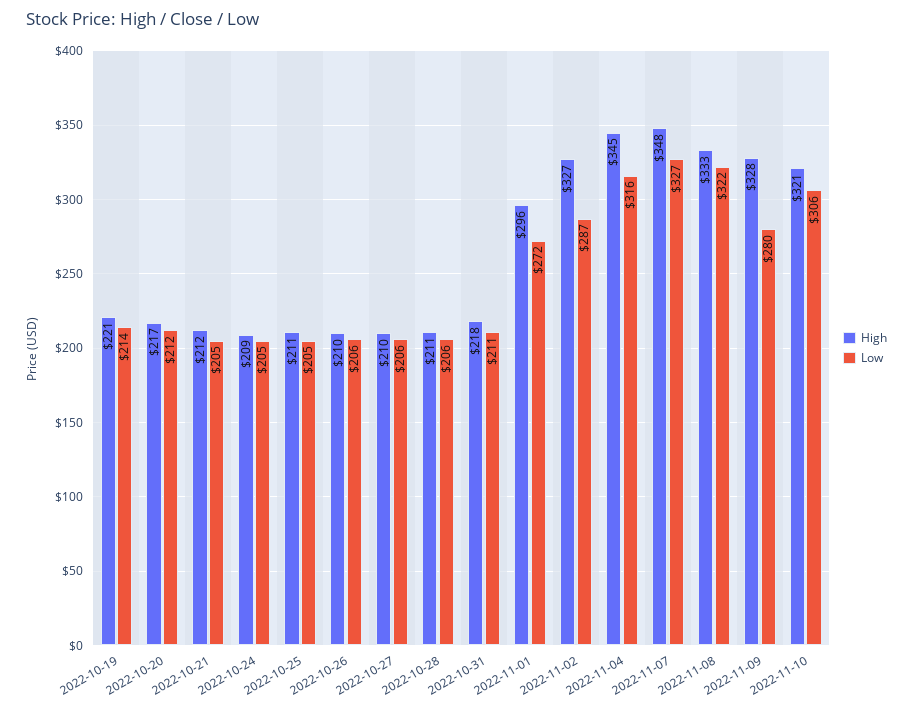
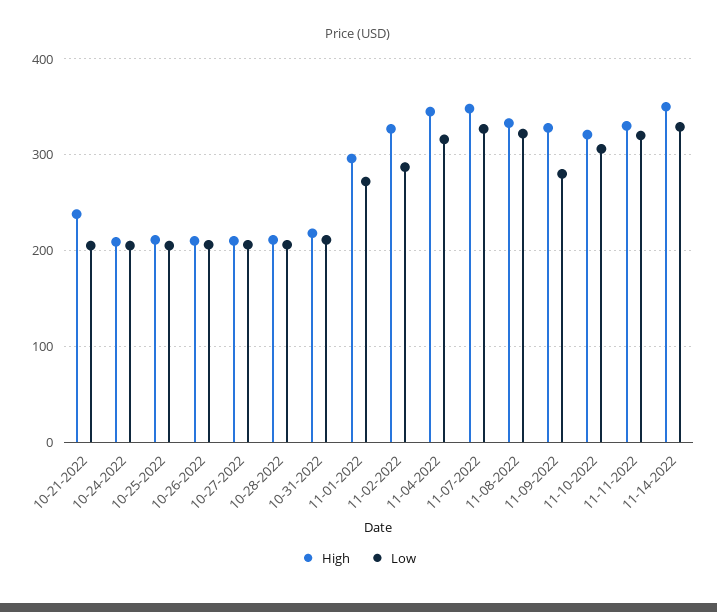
High, 2022-10-19: 221 -> none
Low, 2022-10-19: 214 -> none
High, 2022-10-20: 217 -> none
Low, 2022-10-20: 212 -> none
High, 2022-10-21: 212 -> 240
High, 11-11-2022: none -> 330
Low, 11-11-2022: none -> 320
High, 11-14-2022: none -> 350
Low, 11-14-2022: none -> 330

